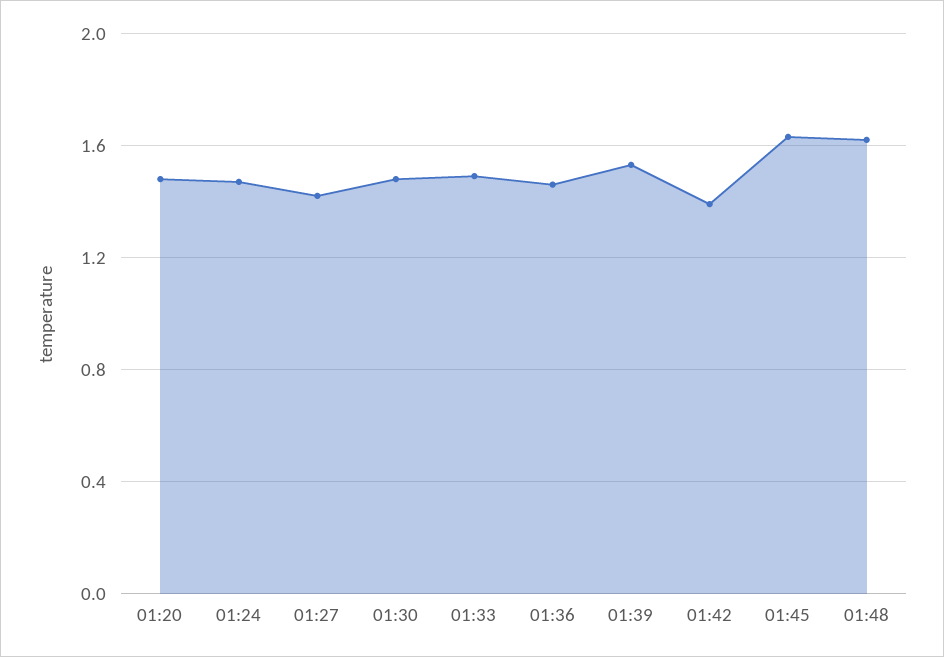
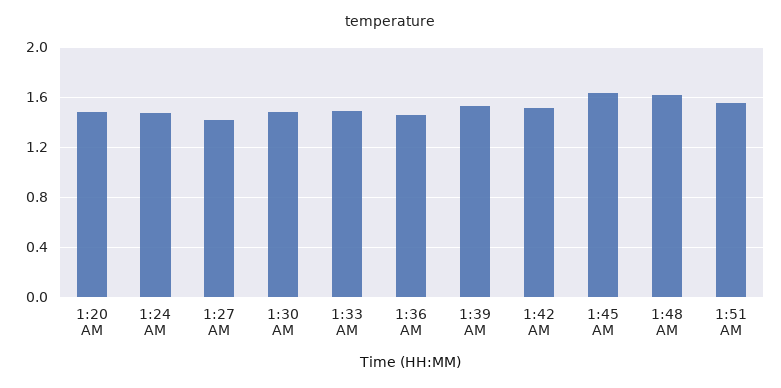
01:42: 1.4 -> 1.5
1:51 AM: none -> 1.55

